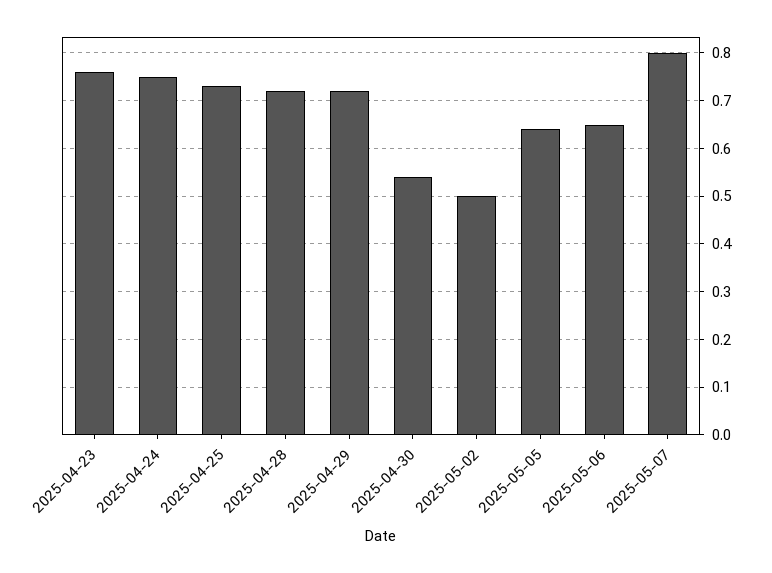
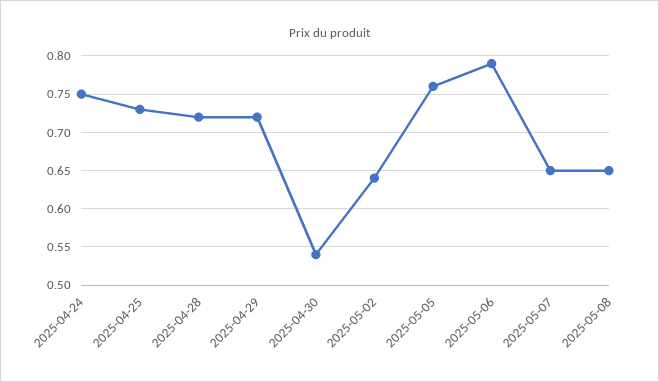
2025-04-23: 0.75 -> none
2025-05-02: 0.5 -> 0.64
2025-05-05: 0.65 -> 0.76
2025-05-06: 0.65 -> 0.79
2025-05-07: 0.8 -> 0.65
2025-05-08: none -> 0.65

